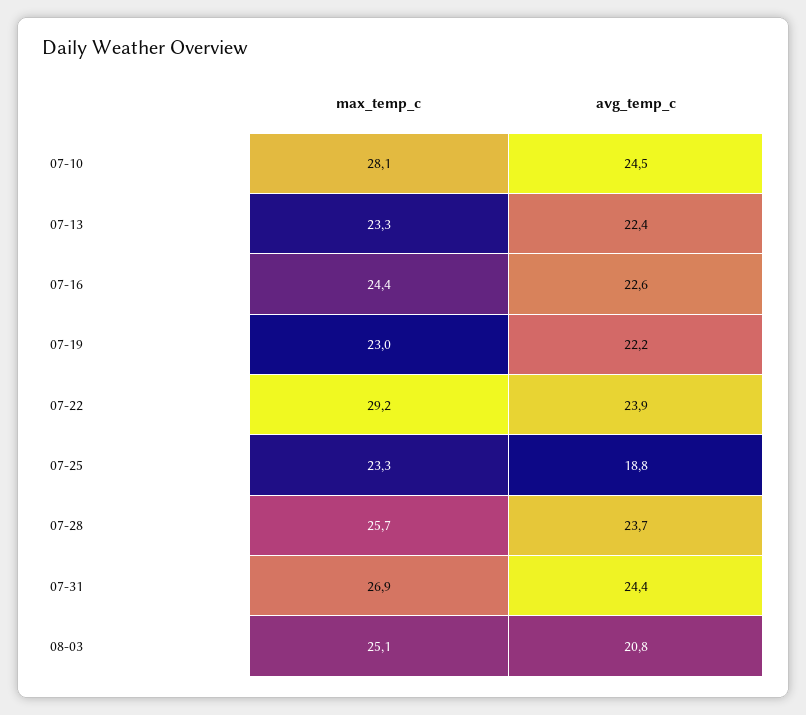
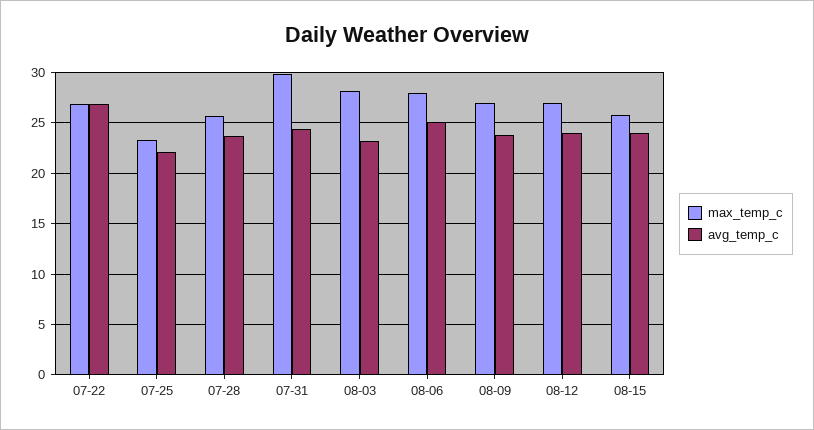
max_temp_c, 07-10: 28.1 -> none
avg_temp_c, 07-10: 24.5 -> none
max_temp_c, 07-13: 23.3 -> none
avg_temp_c, 07-13: 22.4 -> none
max_temp_c, 07-16: 24.4 -> none
avg_temp_c, 07-16: 22.6 -> none
max_temp_c, 07-19: 23 -> none
avg_temp_c, 07-19: 22.2 -> none
max_temp_c, 07-22: 29.2 -> 27
avg_temp_c, 07-22: 23.9 -> 27
avg_temp_c, 07-25: 18.8 -> 22
max_temp_c, 07-31: 26.9 -> 30
max_temp_c, 08-03: 25.1 -> 28
avg_temp_c, 08-03: 20.8 -> 23
max_temp_c, 08-06: none -> 28
avg_temp_c, 08-06: none -> 25
max_temp_c, 08-09: none -> 27
avg_temp_c, 08-09: none -> 24
max_temp_c, 08-12: none -> 27
avg_temp_c, 08-12: none -> 24
max_temp_c, 08-15: none -> 26
avg_temp_c, 08-15: none -> 24

